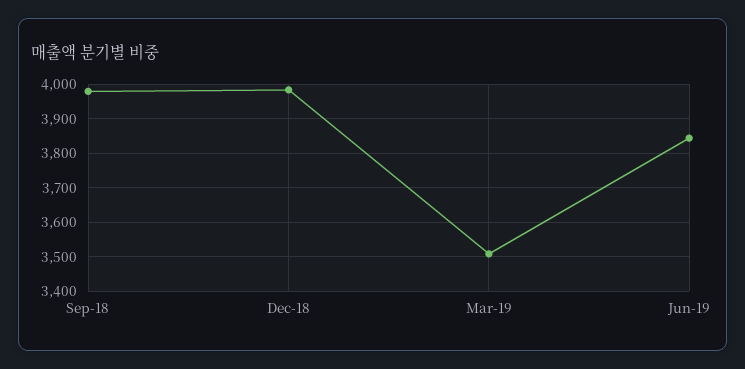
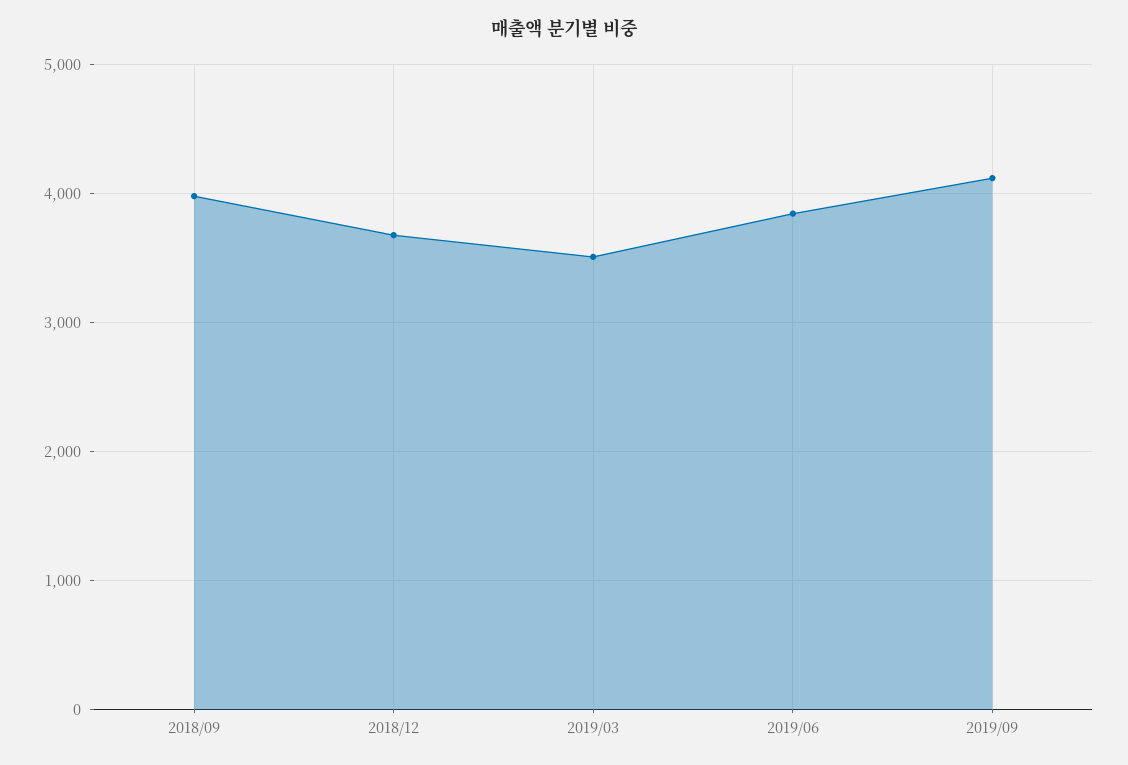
Dec-18: 3980 -> 3700
2019/09: none -> 4100

